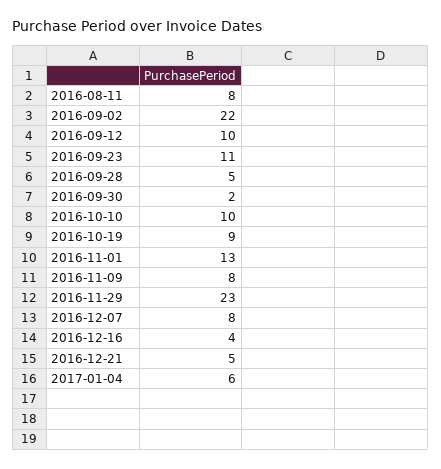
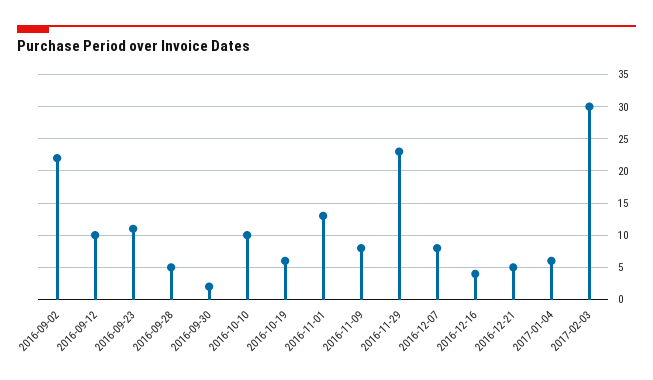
2016-08-11: 8 -> none
2016-10-19: 9 -> 6
2017-02-03: none -> 30

